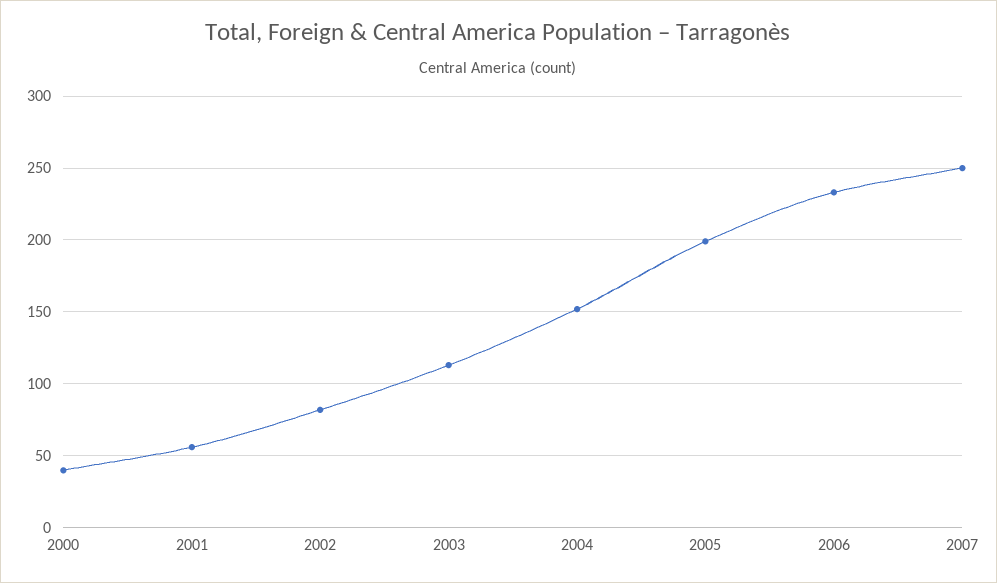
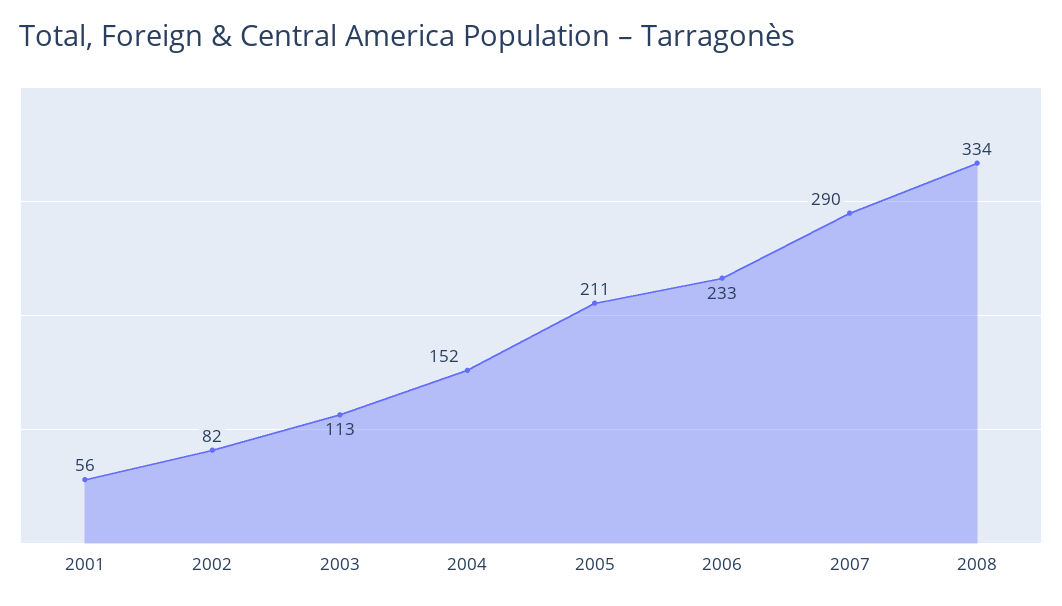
2000: 40 -> none
2005: 200 -> 211
2007: 250 -> 290
2008: none -> 334

